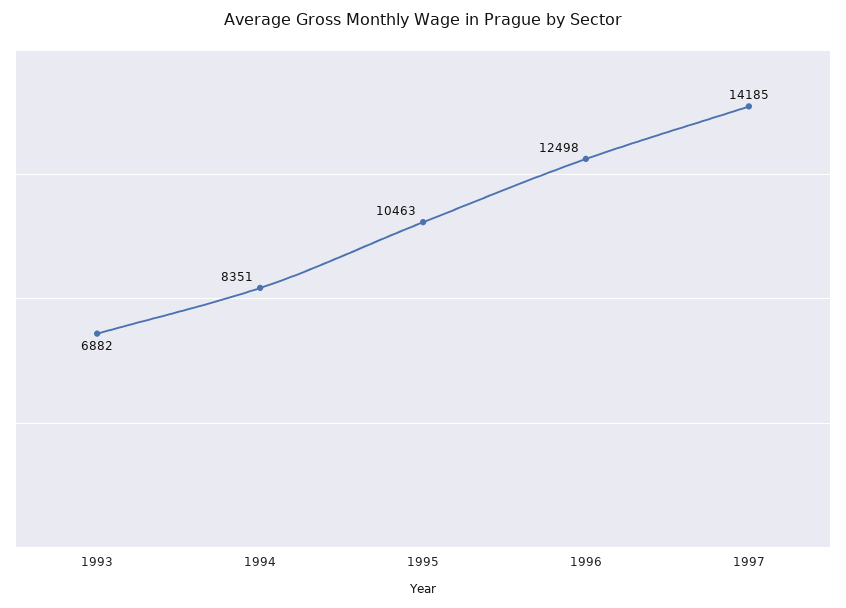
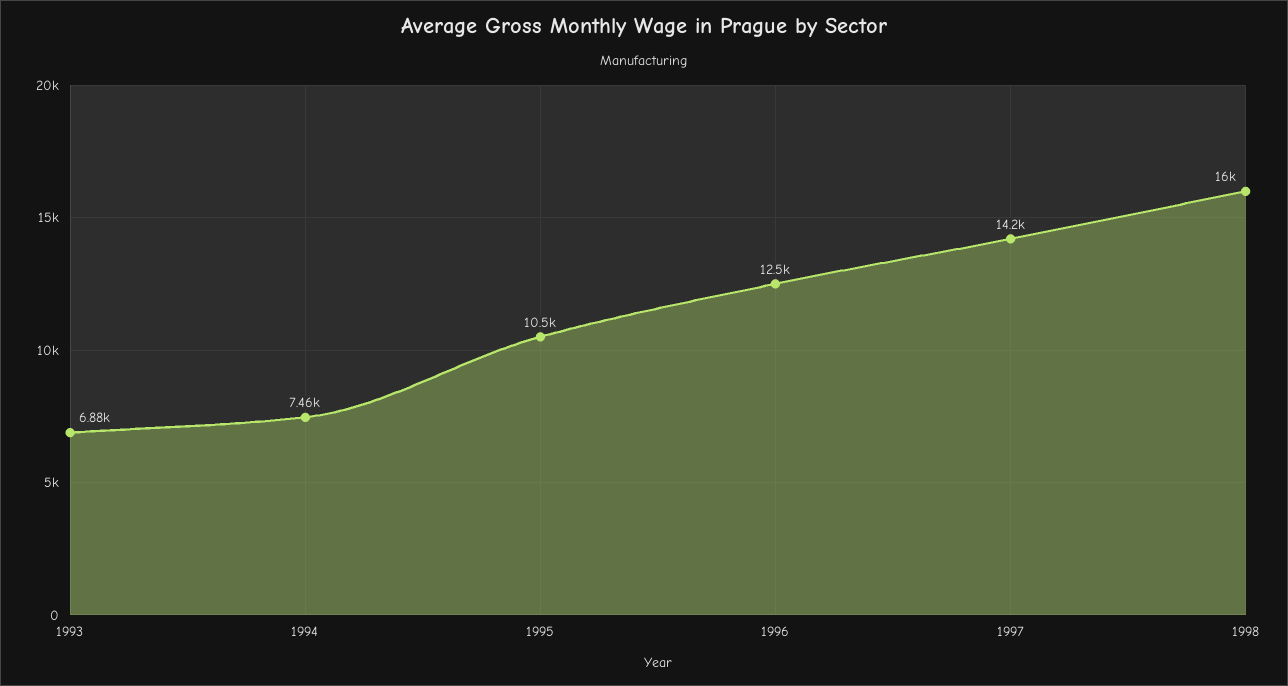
1994: 8351 -> 7460
1998: none -> 16000

